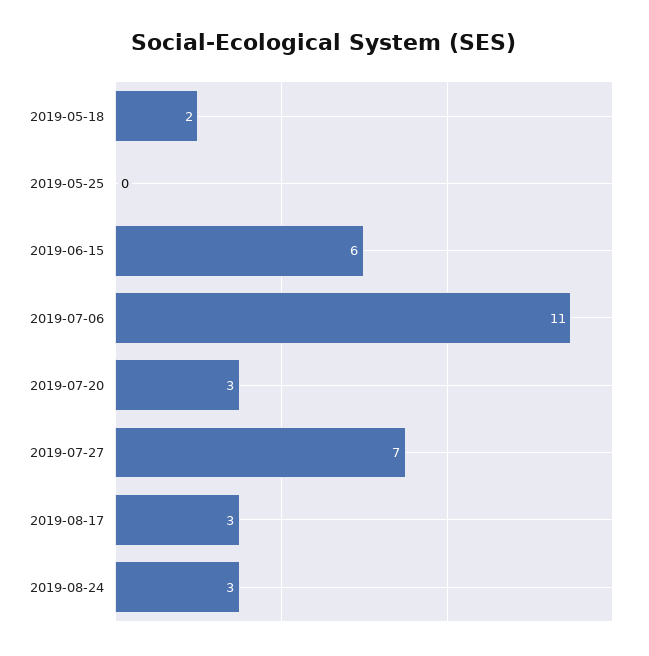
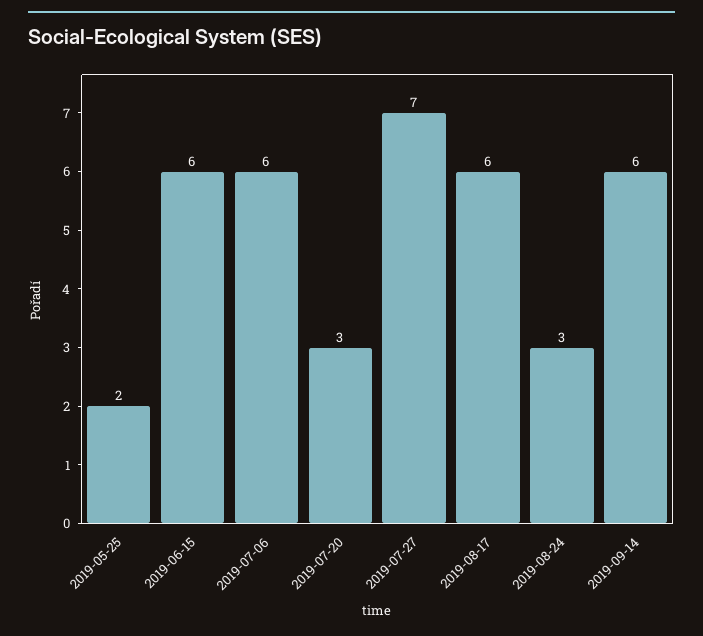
2019-05-18: 2 -> none
2019-05-25: 0 -> 2
2019-07-06: 11 -> 6
2019-08-17: 3 -> 6
2019-09-14: none -> 6

